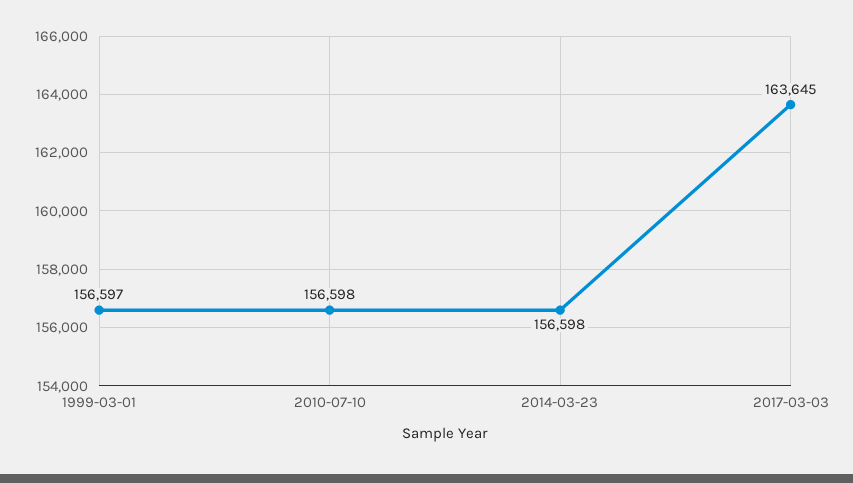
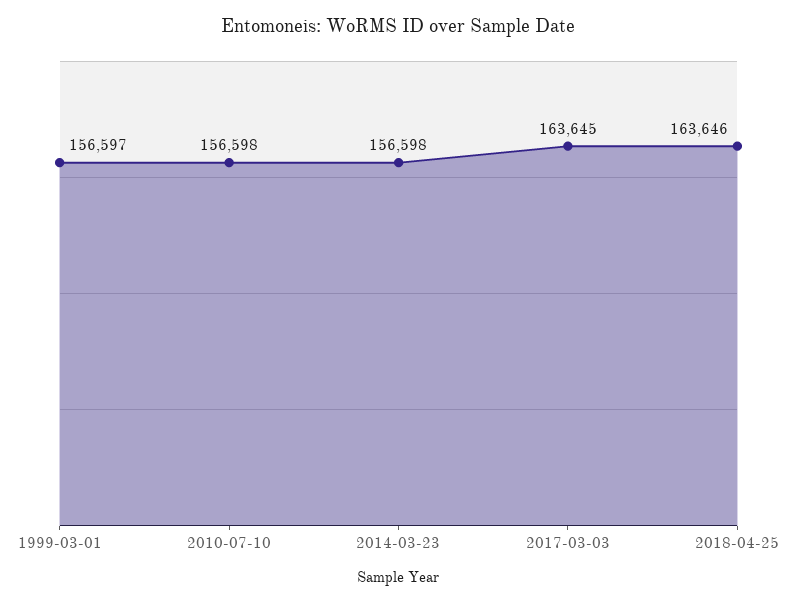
2018-04-25: none -> 163646

